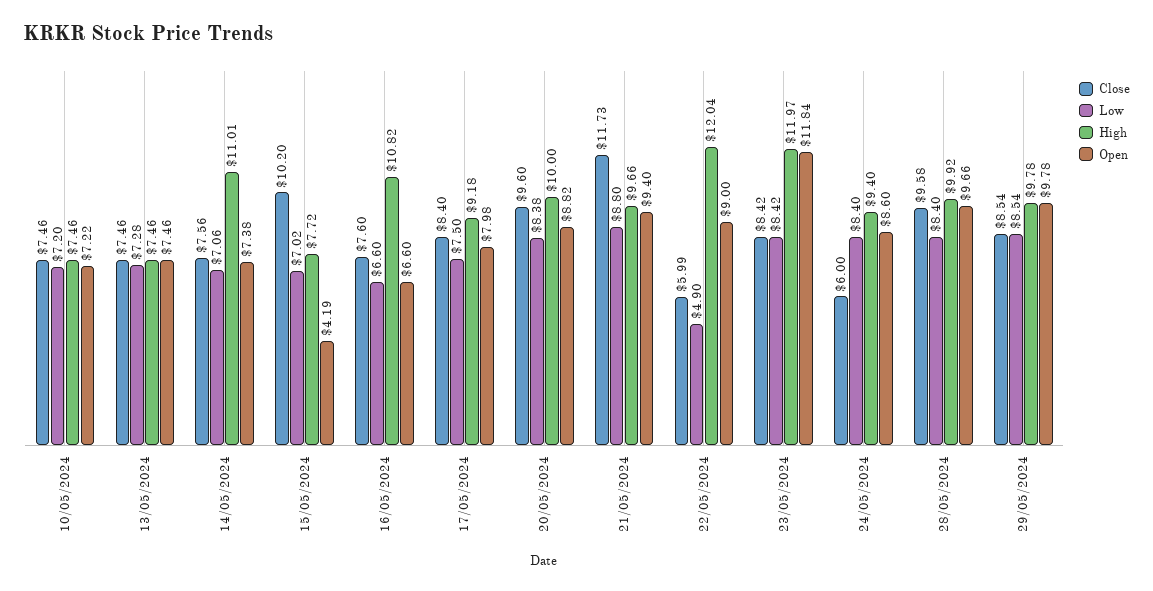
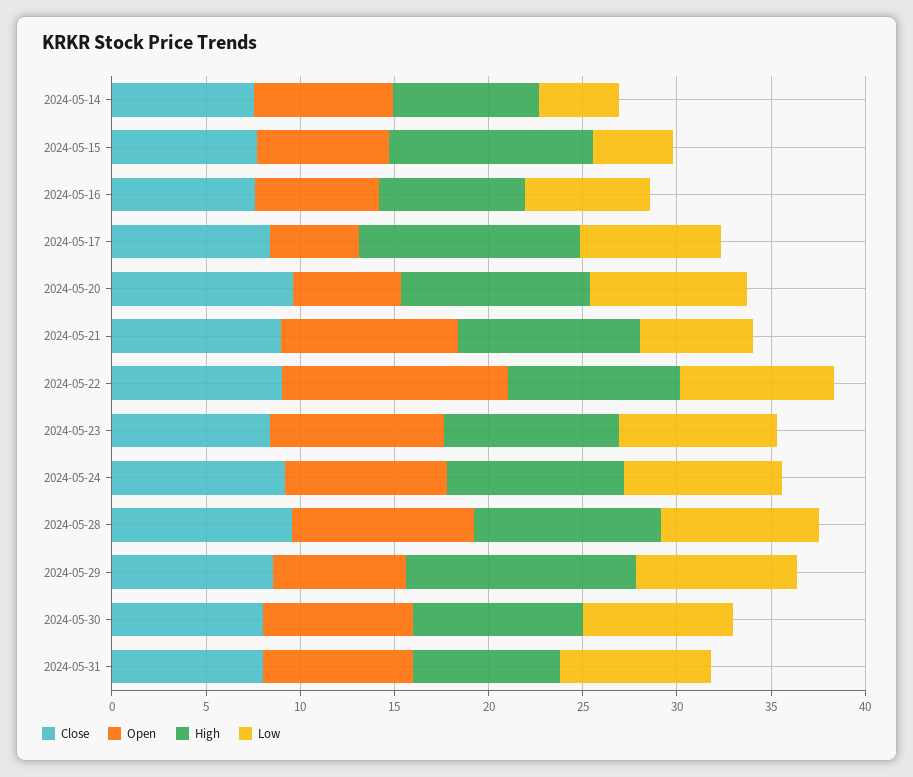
Close, 10/05/2024: 7.46 -> none
Low, 10/05/2024: 7.2 -> none
High, 10/05/2024: 7.46 -> none
Open, 10/05/2024: 7.22 -> none
Close, 13/05/2024: 7.46 -> none
Low, 13/05/2024: 7.28 -> none
High, 13/05/2024: 7.46 -> none
Open, 13/05/2024: 7.46 -> none
Low, 14/05/2024: 7.06 -> 4
High, 14/05/2024: 11.01 -> 8
Close, 15/05/2024: 10.2 -> 8
Low, 15/05/2024: 7.02 -> 4
High, 15/05/2024: 7.72 -> 11
Open, 15/05/2024: 4.19 -> 7
High, 16/05/2024: 10.82 -> 8
High, 17/05/2024: 9.18 -> 12
Open, 17/05/2024: 7.98 -> 5
Open, 20/05/2024: 8.82 -> 6
Close, 21/05/2024: 11.73 -> 9
Low, 21/05/2024: 8.8 -> 6
Close, 22/05/2024: 5.99 -> 9
Low, 22/05/2024: 4.9 -> 8
High, 22/05/2024: 12.04 -> 9
Open, 22/05/2024: 9 -> 12
High, 23/05/2024: 11.97 -> 9
Open, 23/05/2024: 11.84 -> 9
Close, 24/05/2024: 6 -> 9
High, 29/05/2024: 9.78 -> 12
Open, 29/05/2024: 9.78 -> 7
Close, 2024-05-30: none -> 8
Open, 2024-05-30: none -> 8
High, 2024-05-30: none -> 9
Low, 2024-05-30: none -> 8
Close, 2024-05-31: none -> 8
Open, 2024-05-31: none -> 8
High, 2024-05-31: none -> 8
Low, 2024-05-31: none -> 8

